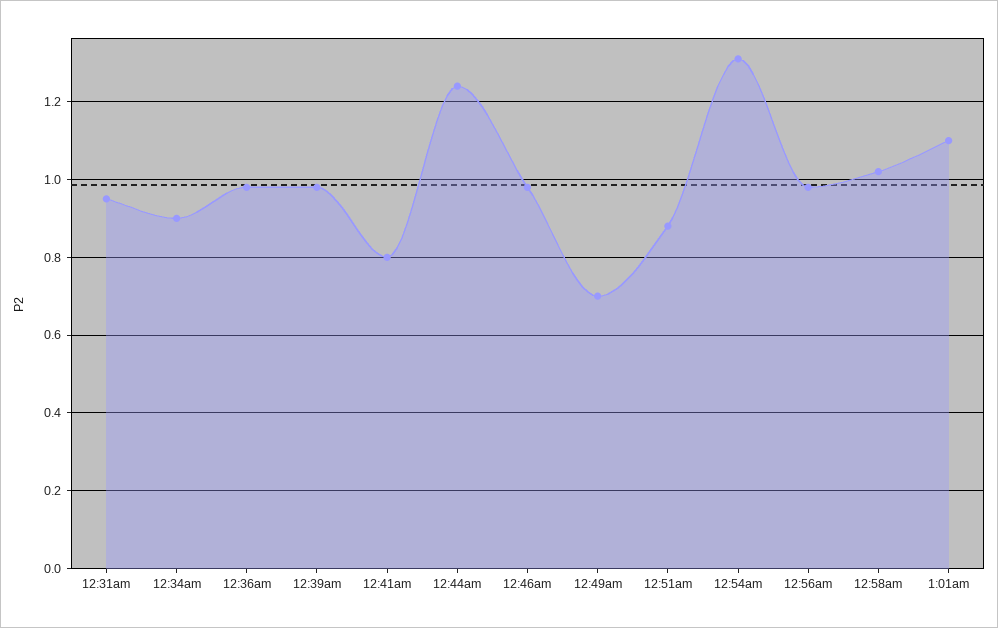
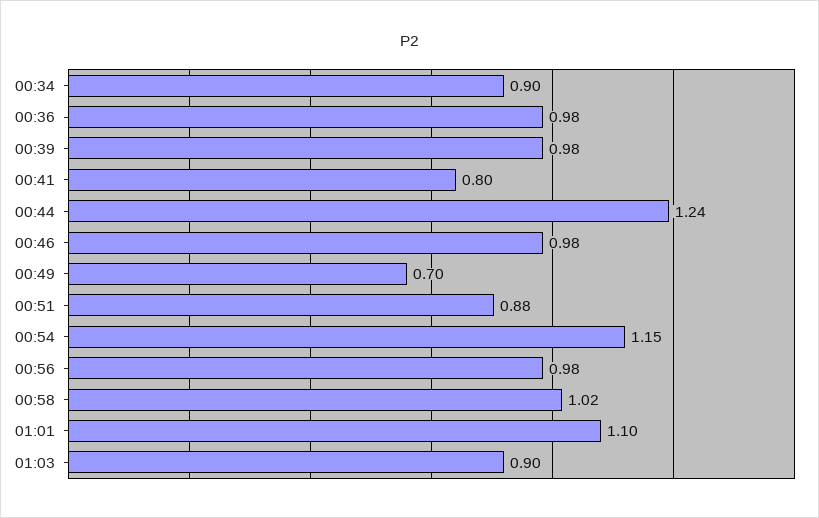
12:31am: 0.95 -> none
12:54am: 1.3 -> 1.15
01:03: none -> 0.9

